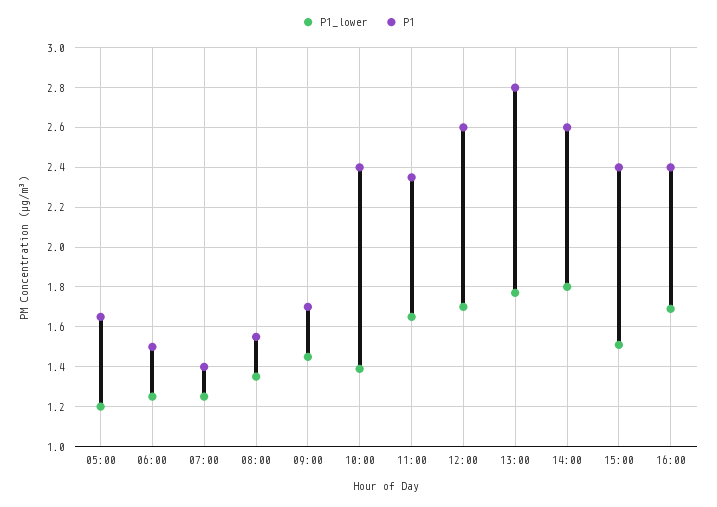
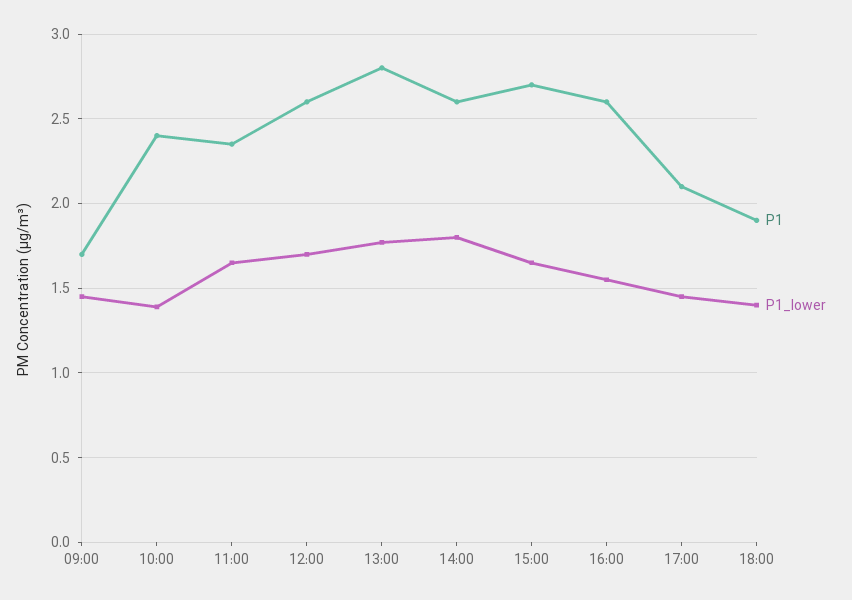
P1_lower, 05:00: 1.2 -> none
P1, 05:00: 1.65 -> none
P1_lower, 06:00: 1.25 -> none
P1, 06:00: 1.5 -> none
P1_lower, 07:00: 1.25 -> none
P1, 07:00: 1.4 -> none
P1_lower, 08:00: 1.35 -> none
P1, 08:00: 1.55 -> none
P1_lower, 15:00: 1.5 -> 1.65
P1, 15:00: 2.4 -> 2.7
P1_lower, 16:00: 1.7 -> 1.55
P1, 16:00: 2.4 -> 2.6
P1, 17:00: none -> 2.1
P1_lower, 17:00: none -> 1.45
P1, 18:00: none -> 1.9
P1_lower, 18:00: none -> 1.4

